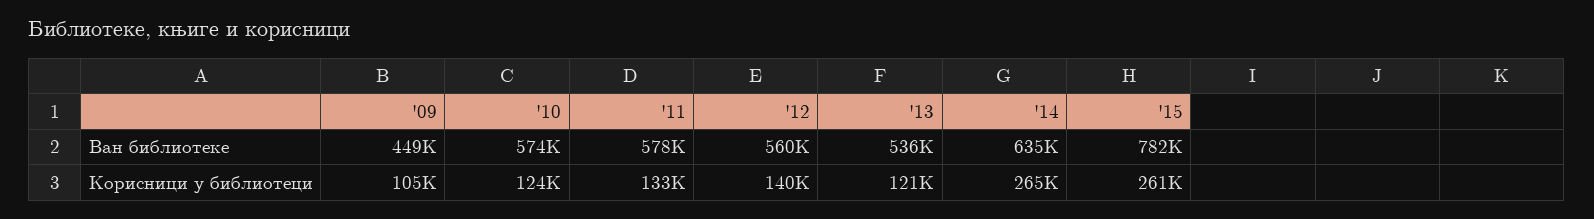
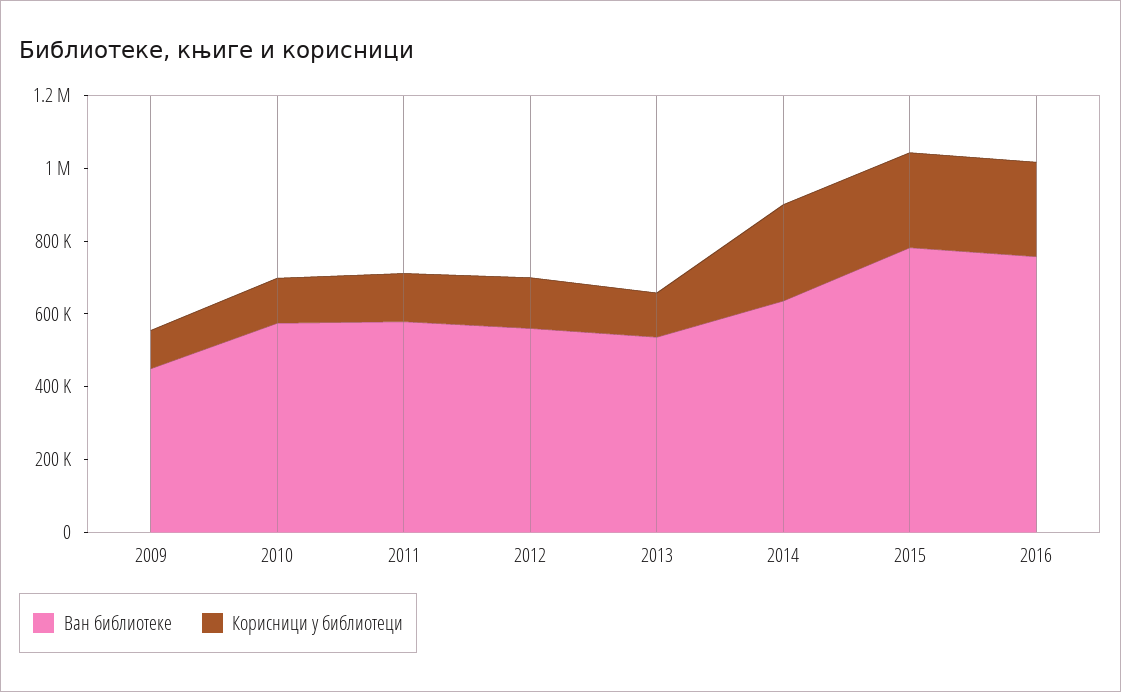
Ван библиотеке, 2016: none -> 750000
Корисници у библиотеци, 2016: none -> 250000

